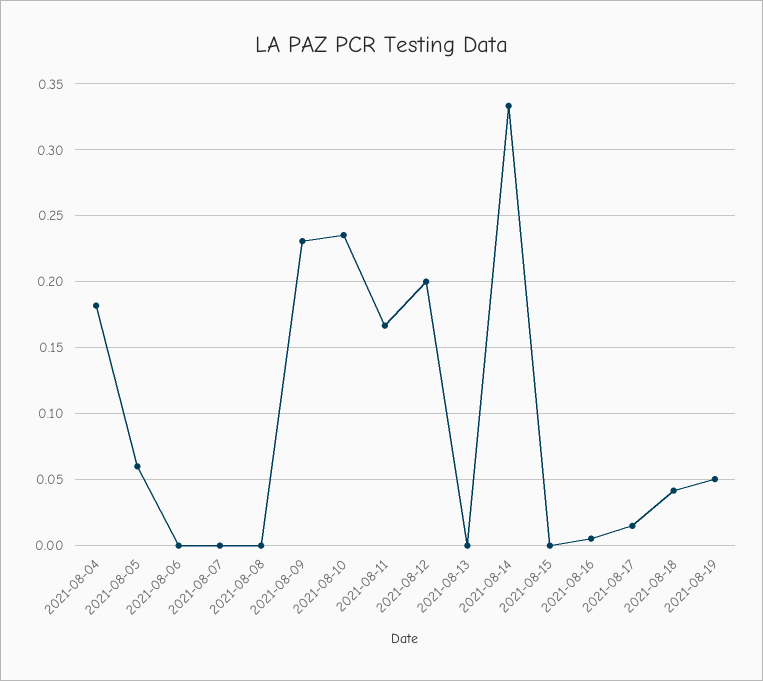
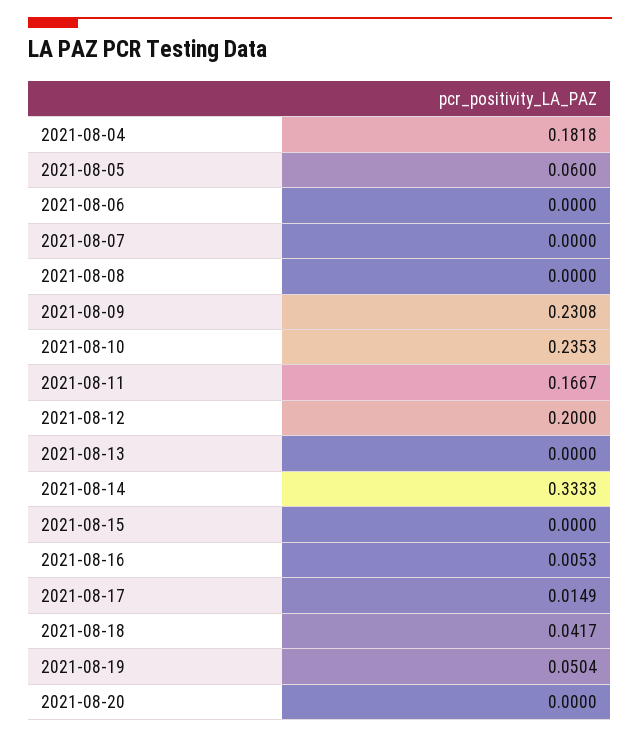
2021-08-20: none -> 0

